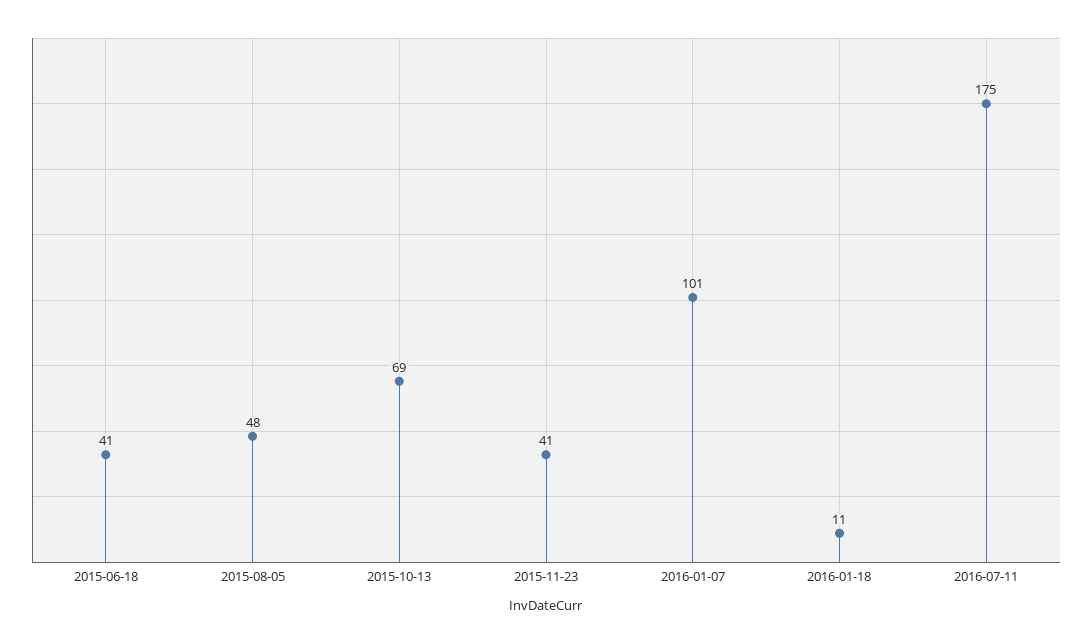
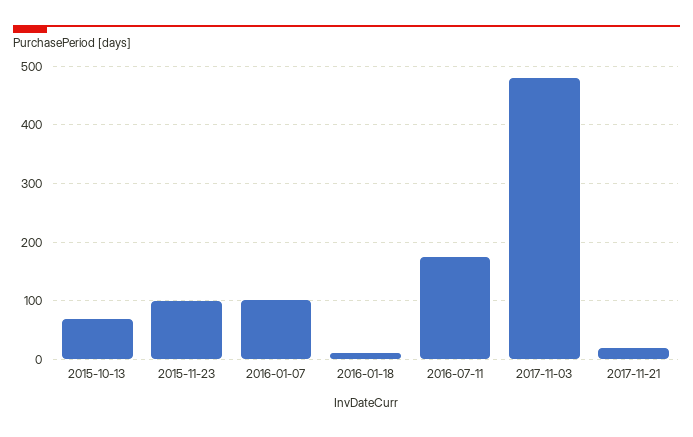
2015-06-18: 41 -> none
2015-08-05: 48 -> none
2015-11-23: 41 -> 100
2017-11-03: none -> 480
2017-11-21: none -> 20

